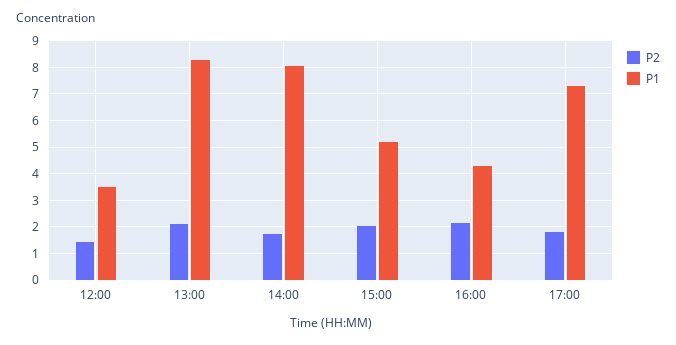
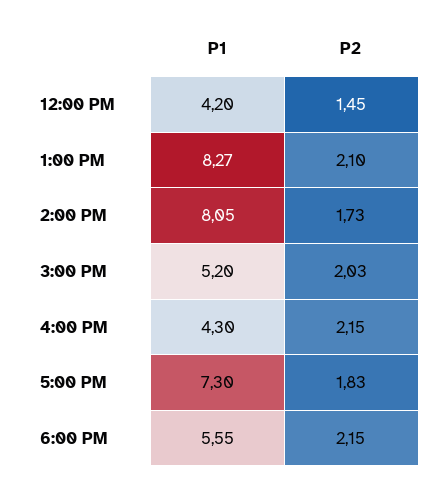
P1, 12:00: 3.5 -> 4.2
P1, 6:00 PM: none -> 5.55
P2, 6:00 PM: none -> 2.15

